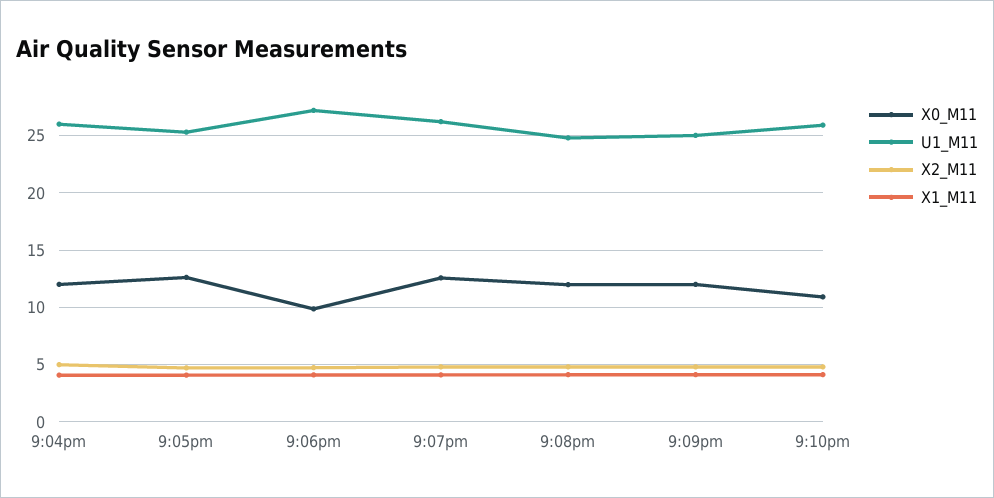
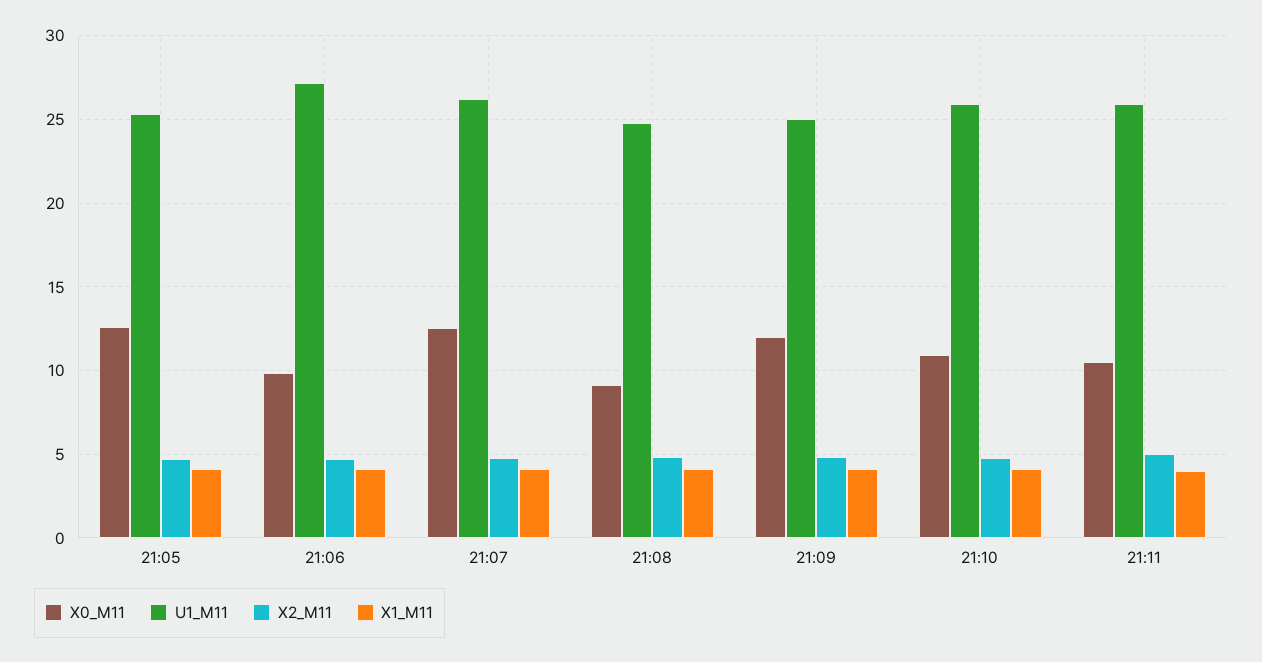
X0_M11, 9:04pm: 12 -> none
U1_M11, 9:04pm: 26 -> none
X2_M11, 9:04pm: 5 -> none
X1_M11, 9:04pm: 4 -> none
X0_M11, 9:08pm: 12 -> 9
X0_M11, 21:11: none -> 10.5
U1_M11, 21:11: none -> 26
X2_M11, 21:11: none -> 5
X1_M11, 21:11: none -> 4

